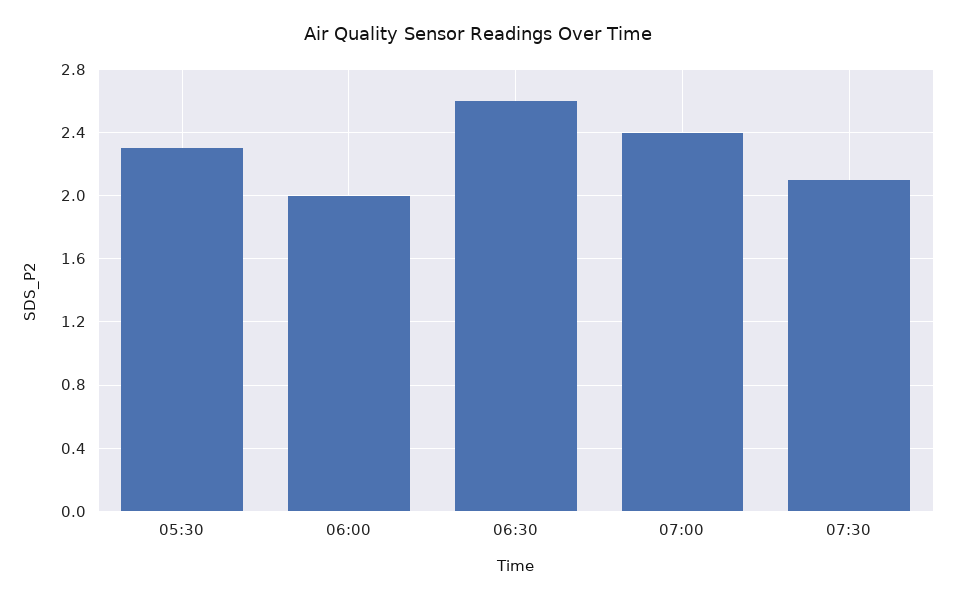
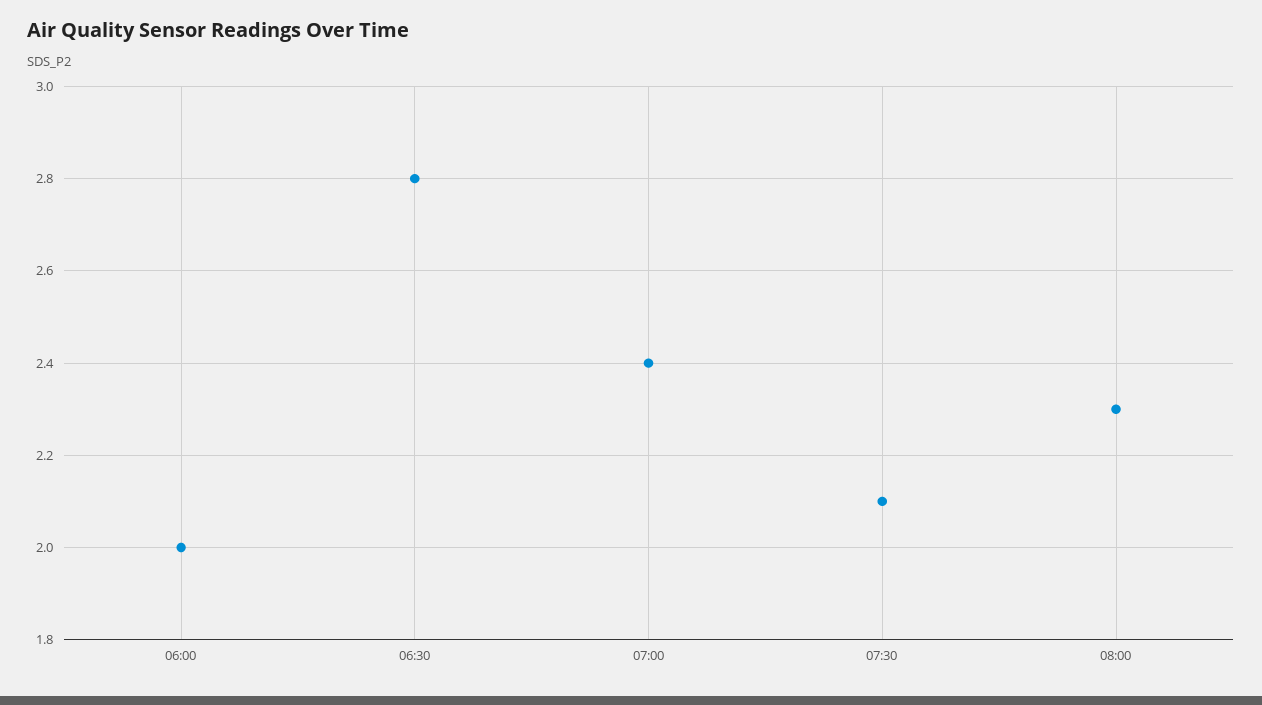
05:30: 2.3 -> none
06:30: 2.6 -> 2.8
08:00: none -> 2.3

